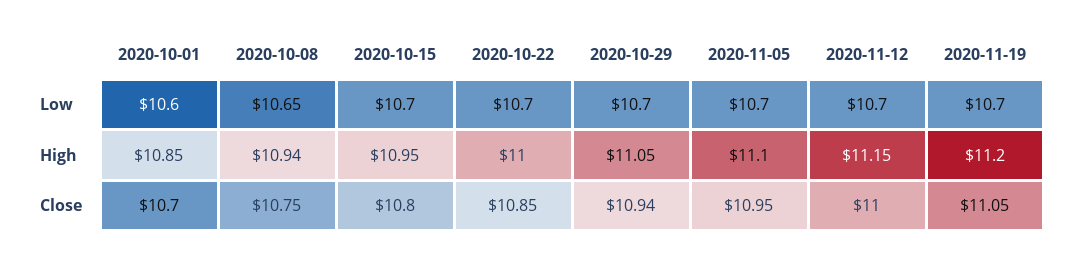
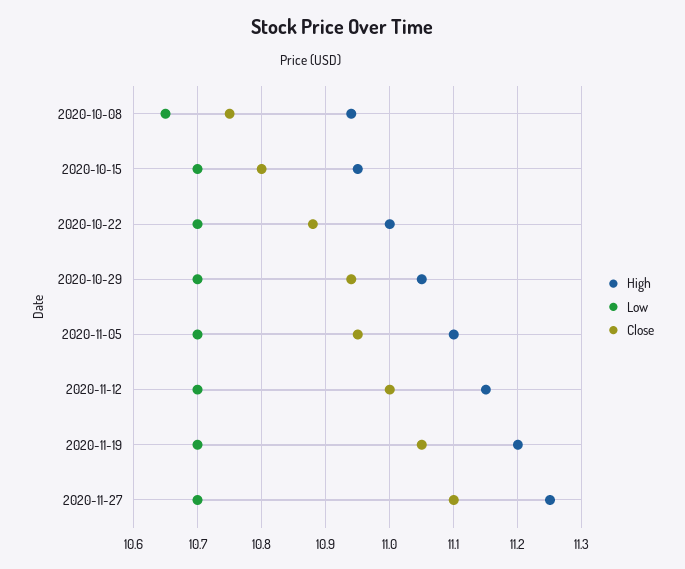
Low, 2020-10-01: 10.6 -> none
High, 2020-10-01: 10.85 -> none
Close, 2020-10-01: 10.7 -> none
Close, 2020-10-22: 10.85 -> 10.88
High, 2020-11-27: none -> 11.25
Low, 2020-11-27: none -> 10.7
Close, 2020-11-27: none -> 11.1

